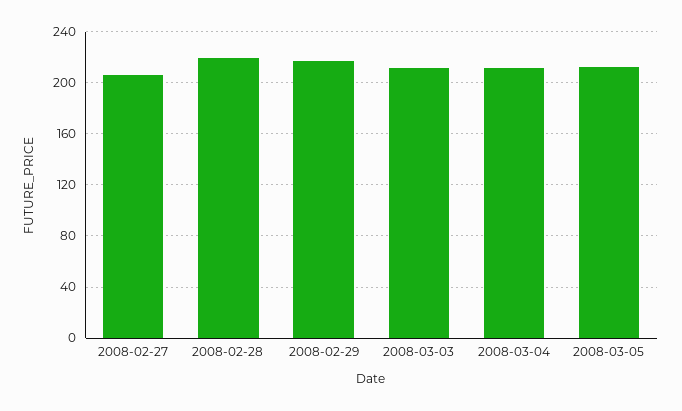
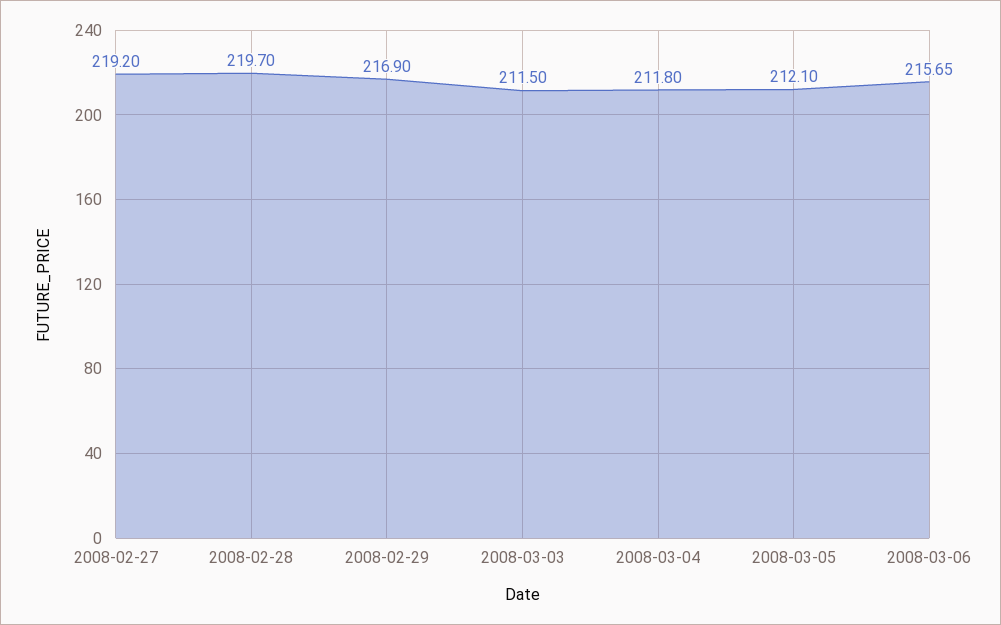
2008-02-27: 205 -> 219.2
2008-03-06: none -> 215.65

